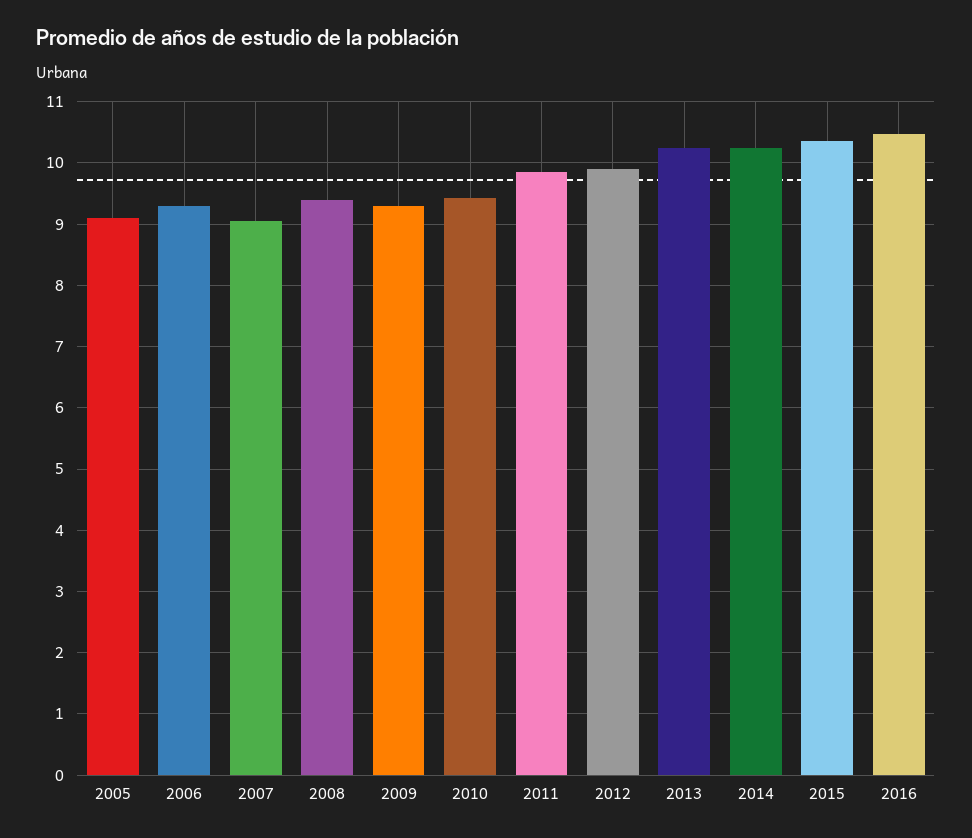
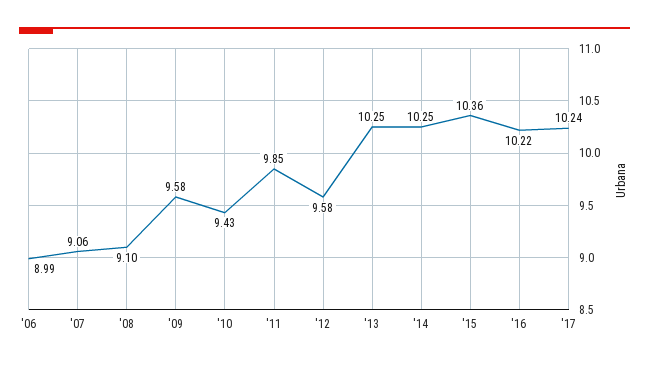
2005: 9.1 -> none
2006: 9.3 -> 8.99
2008: 9.4 -> 9.1
2009: 9.3 -> 9.58
2012: 9.9 -> 9.58
2016: 10.5 -> 10.22
'17: none -> 10.24

